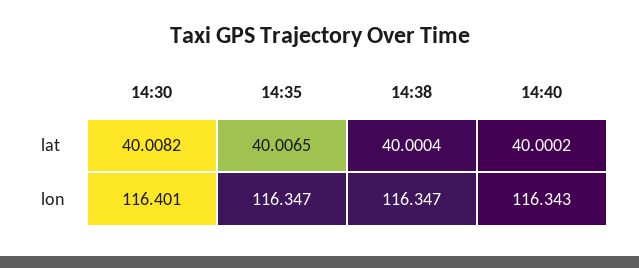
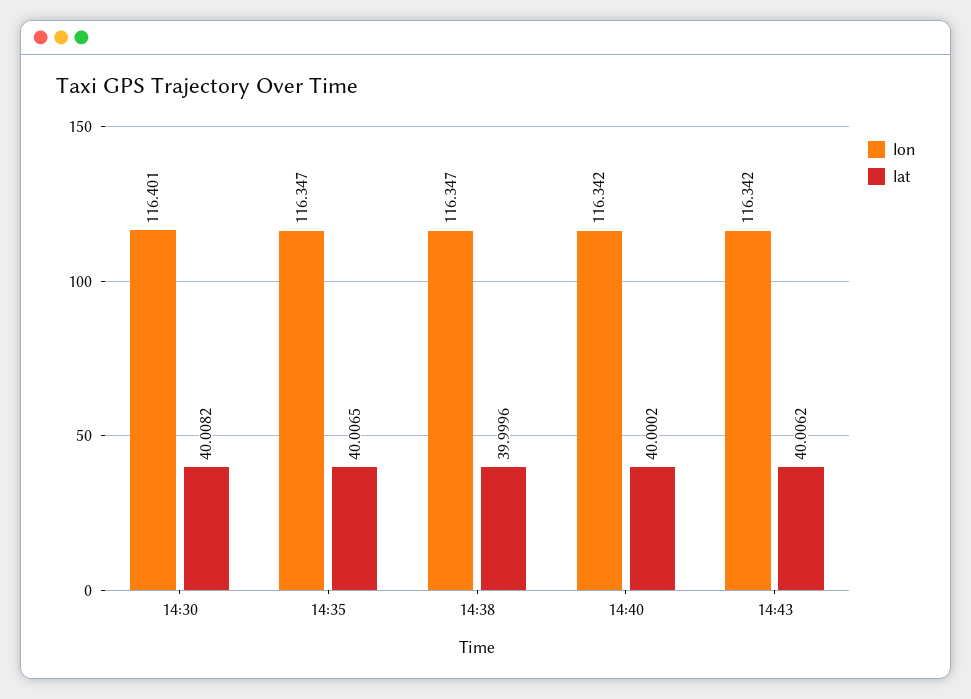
lat, 14:38: 40.0004 -> 39.9996
lon, 14:40: 116.343 -> 116.342
lon, 14:43: none -> 116.342
lat, 14:43: none -> 40.0062

